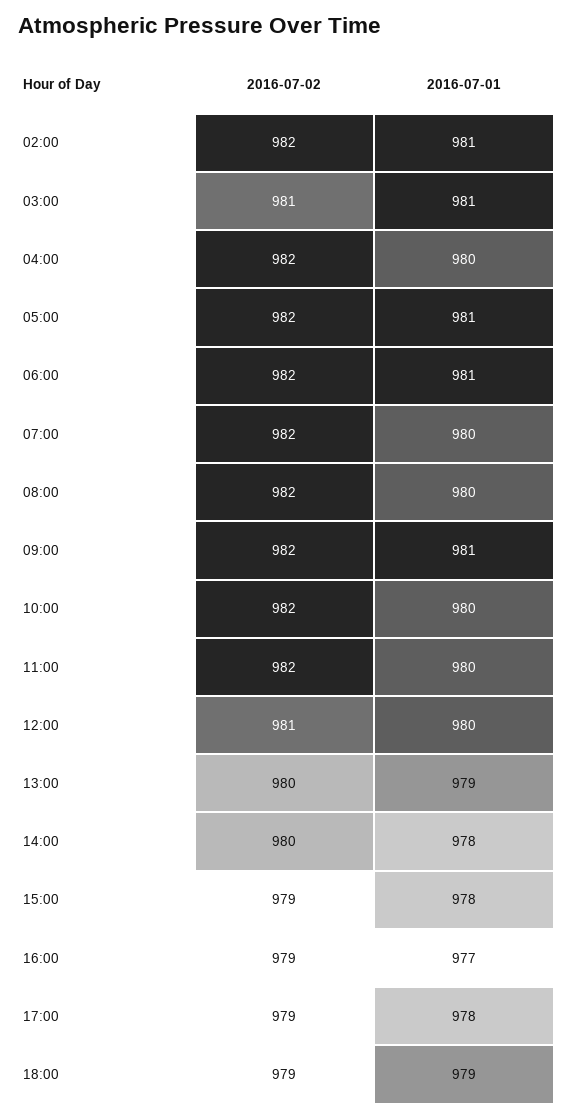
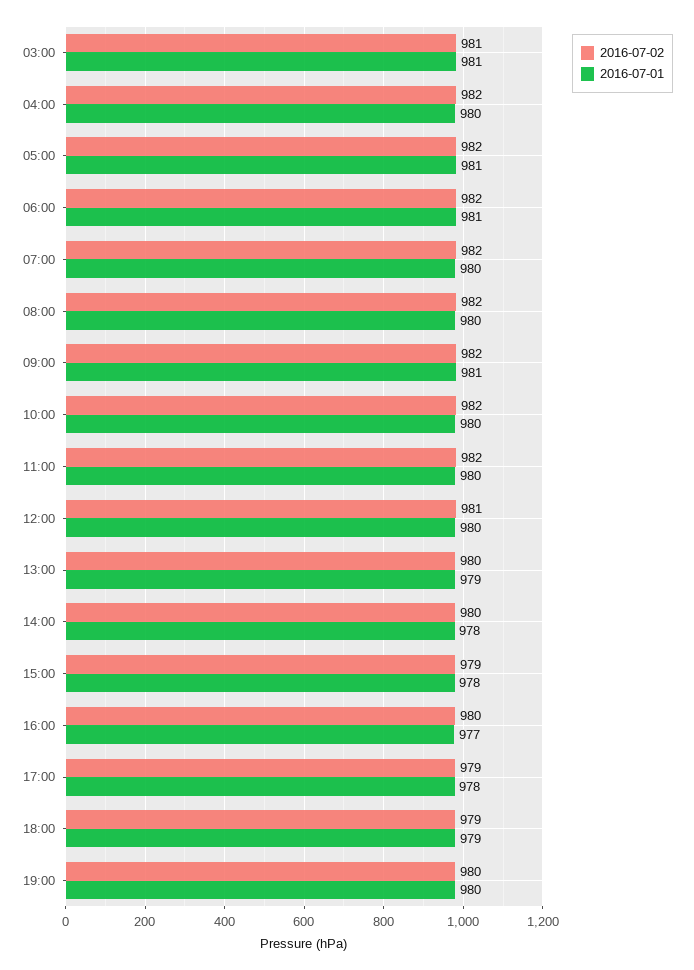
2016-07-02, 02:00: 982 -> none
2016-07-01, 02:00: 981 -> none
2016-07-02, 16:00: 979 -> 980
2016-07-02, 19:00: none -> 980
2016-07-01, 19:00: none -> 980

